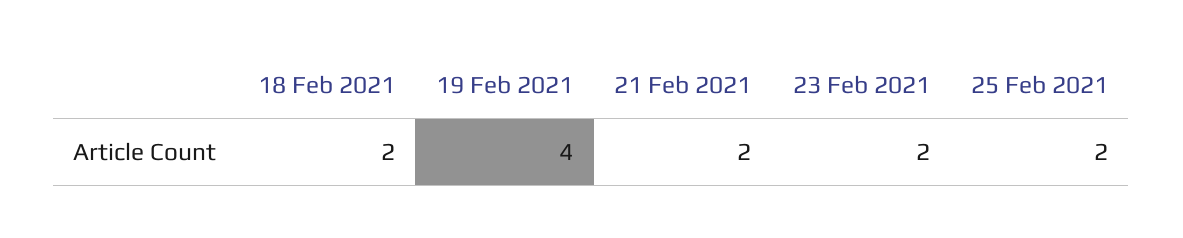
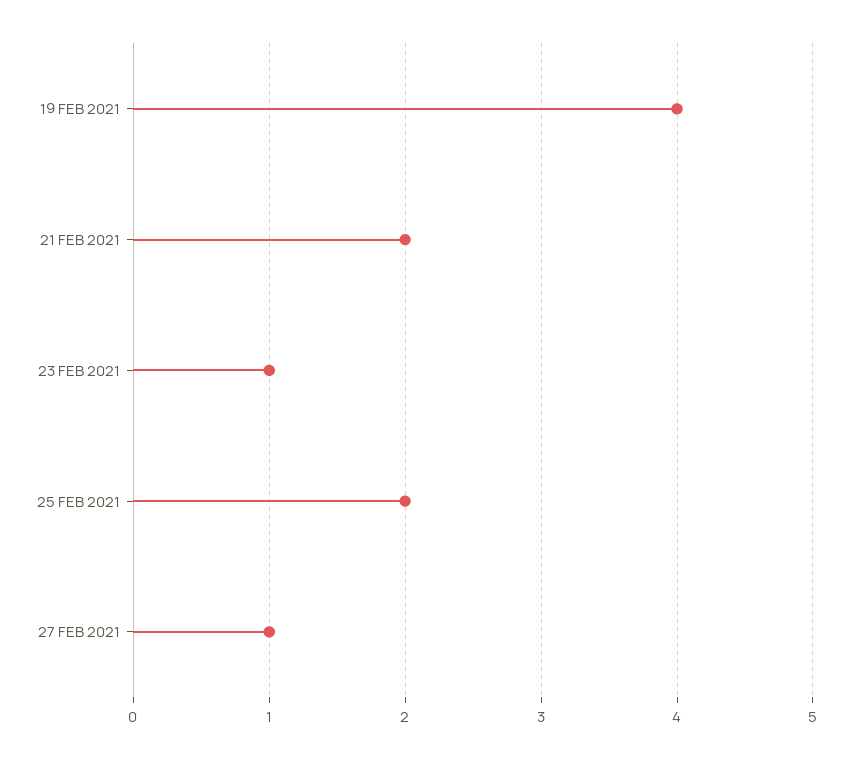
18 Feb 2021: 2 -> none
23 Feb 2021: 2 -> 1
27 FEB 2021: none -> 1

